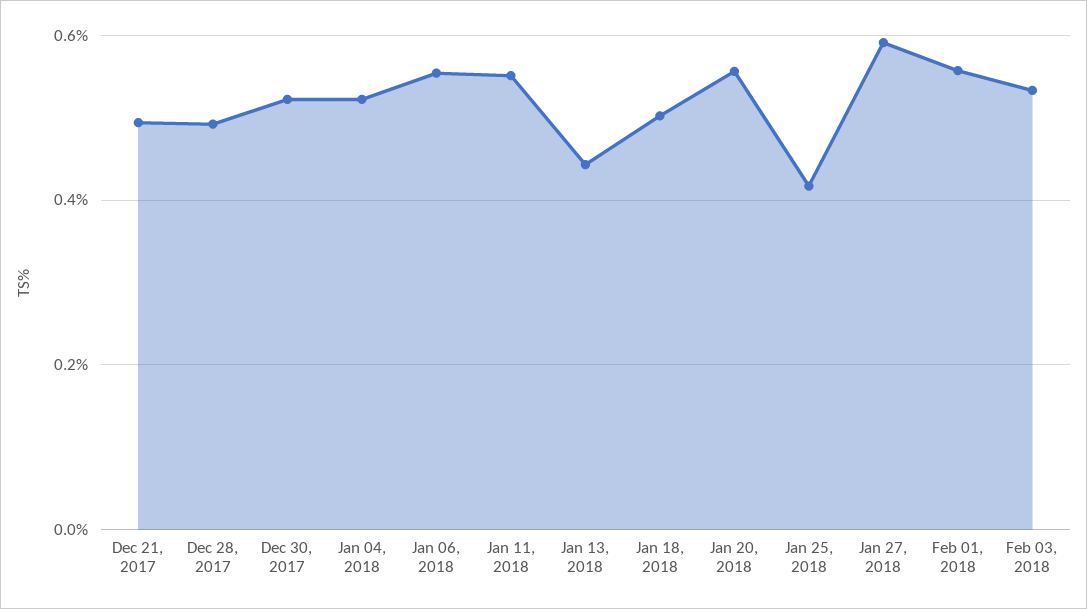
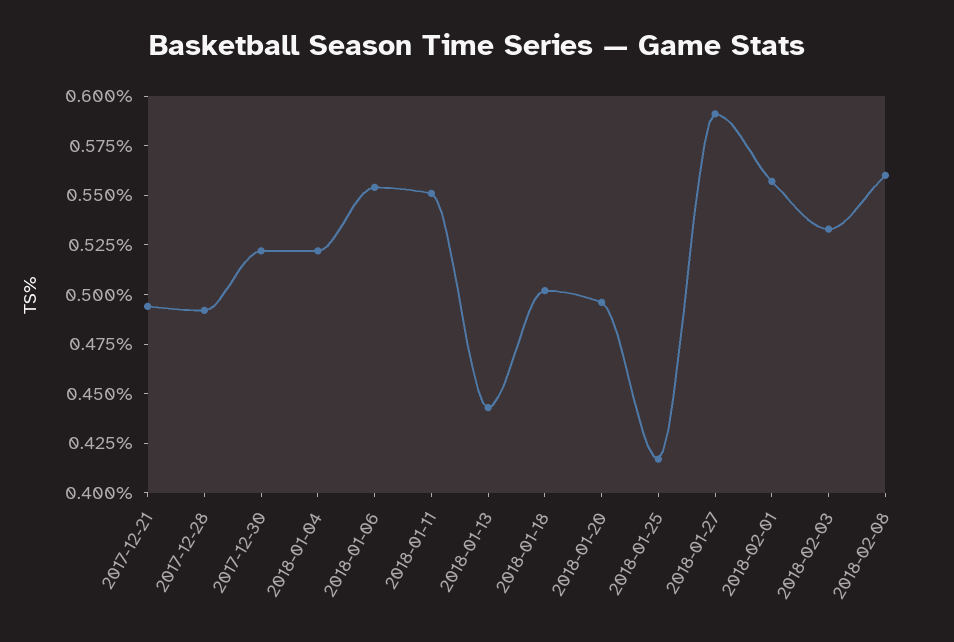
Jan 20, 2018: 0.56 -> 0.495
2018-02-08: none -> 0.56

